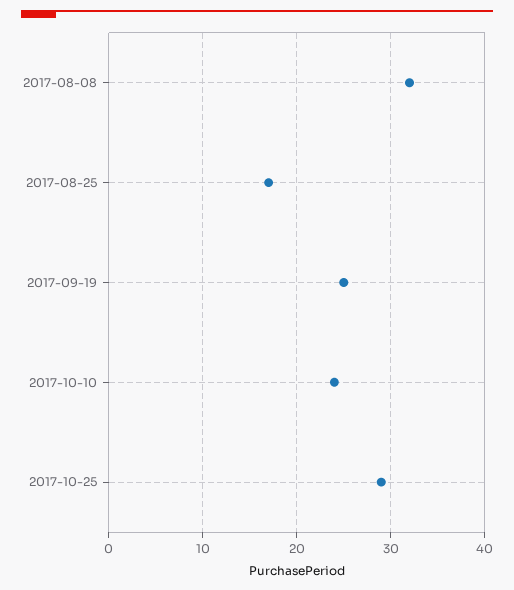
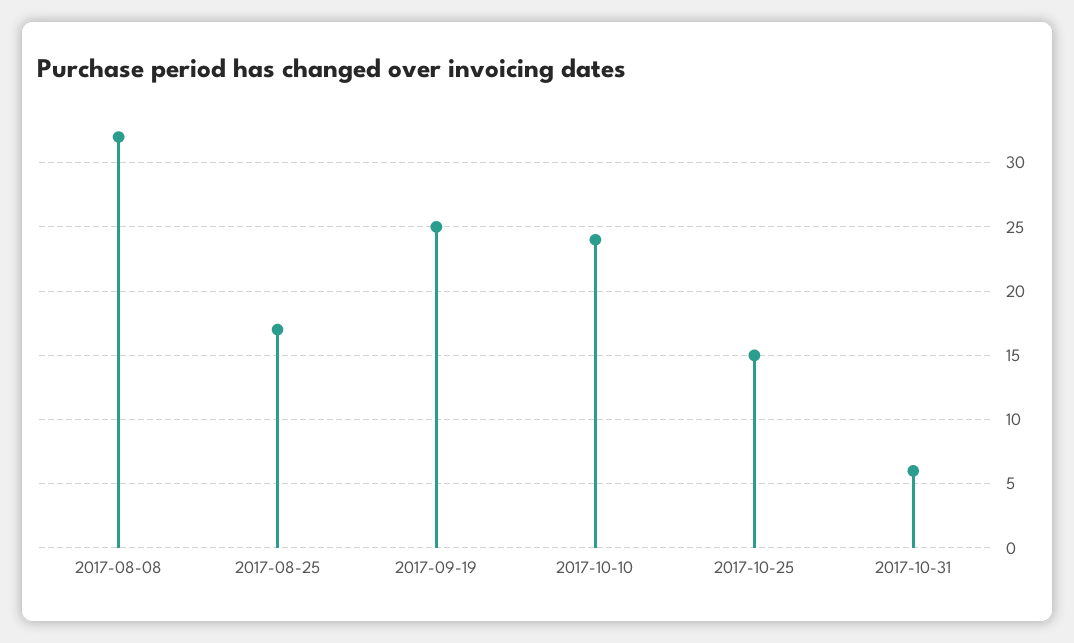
2017-10-25: 29 -> 15
2017-10-31: none -> 6

